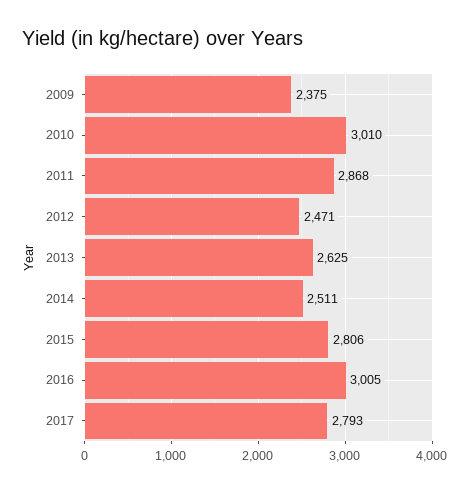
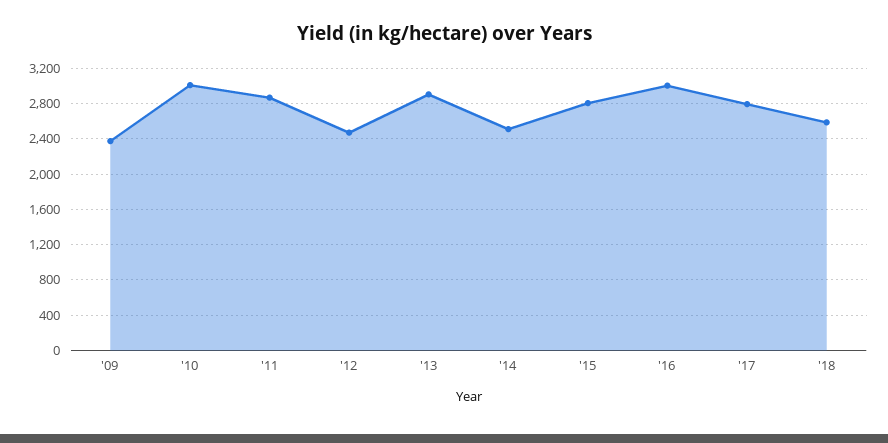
2013: 2625 -> 2900
'18: none -> 2600

